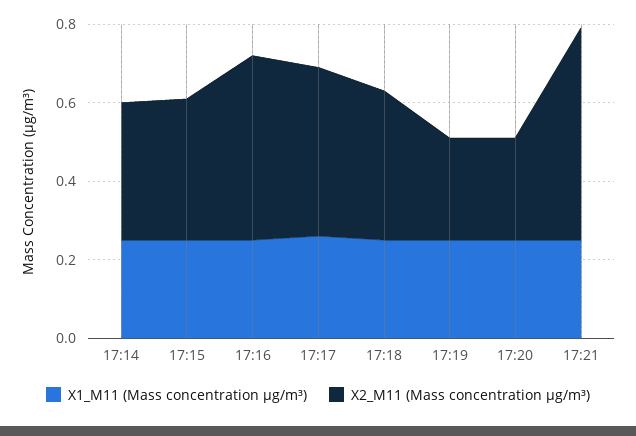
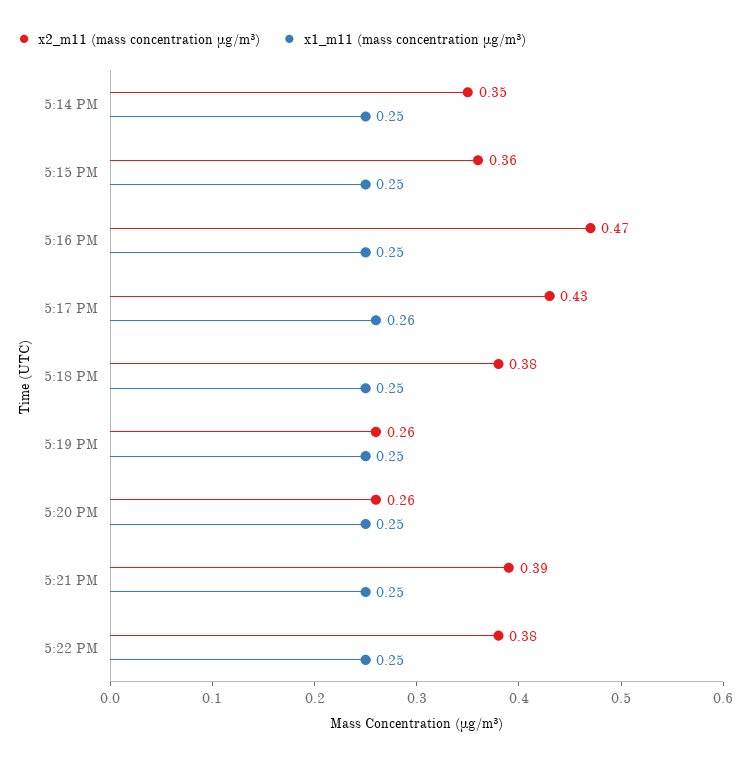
X2_M11 (Mass concentration μg/m³), 17:21: 0.55 -> 0.39
X2_M11 (Mass concentration μg/m³), 5:22 PM: none -> 0.38
X1_M11 (Mass concentration μg/m³), 5:22 PM: none -> 0.25

